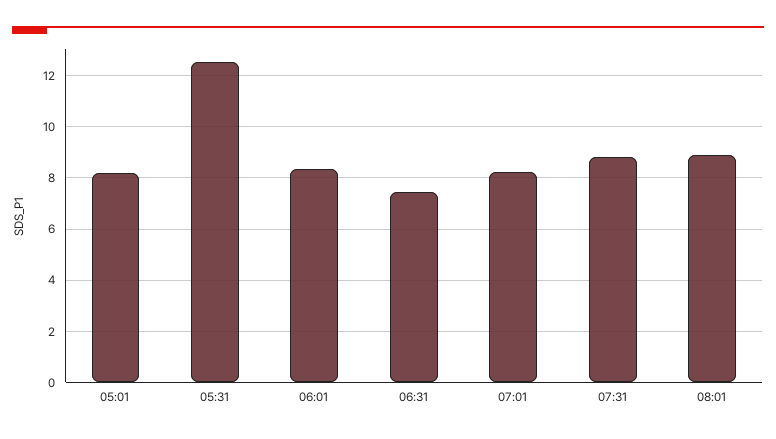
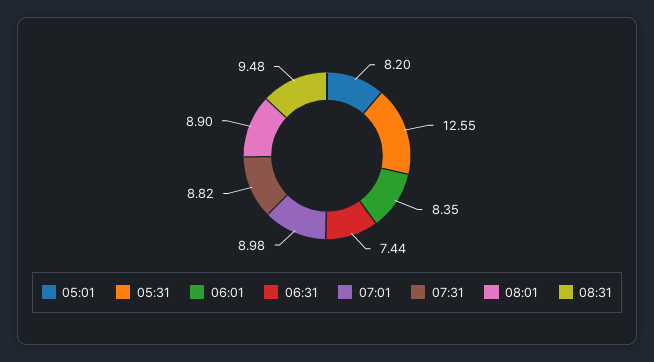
07:01: 8.25 -> 8.98
08:31: none -> 9.48

